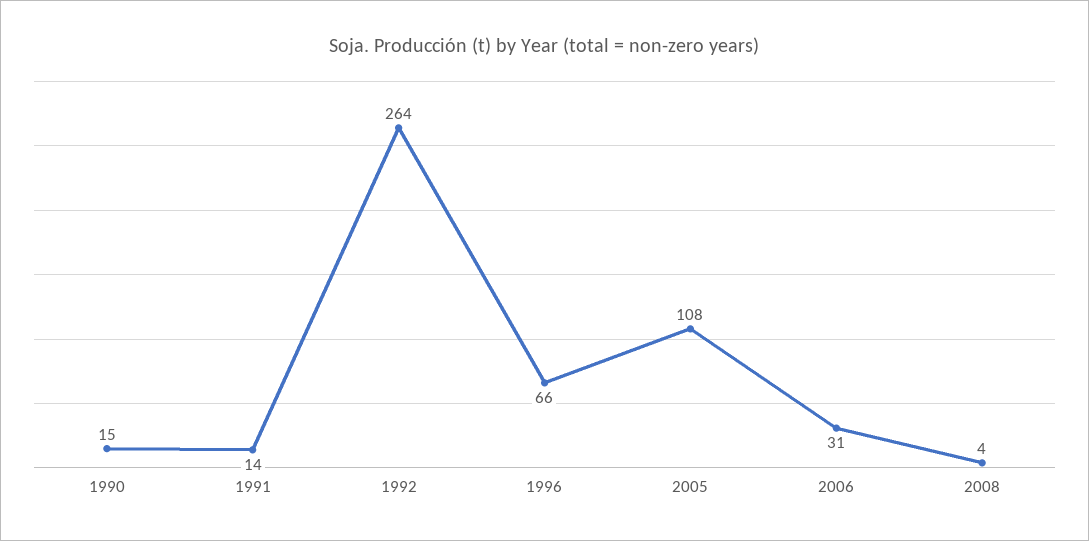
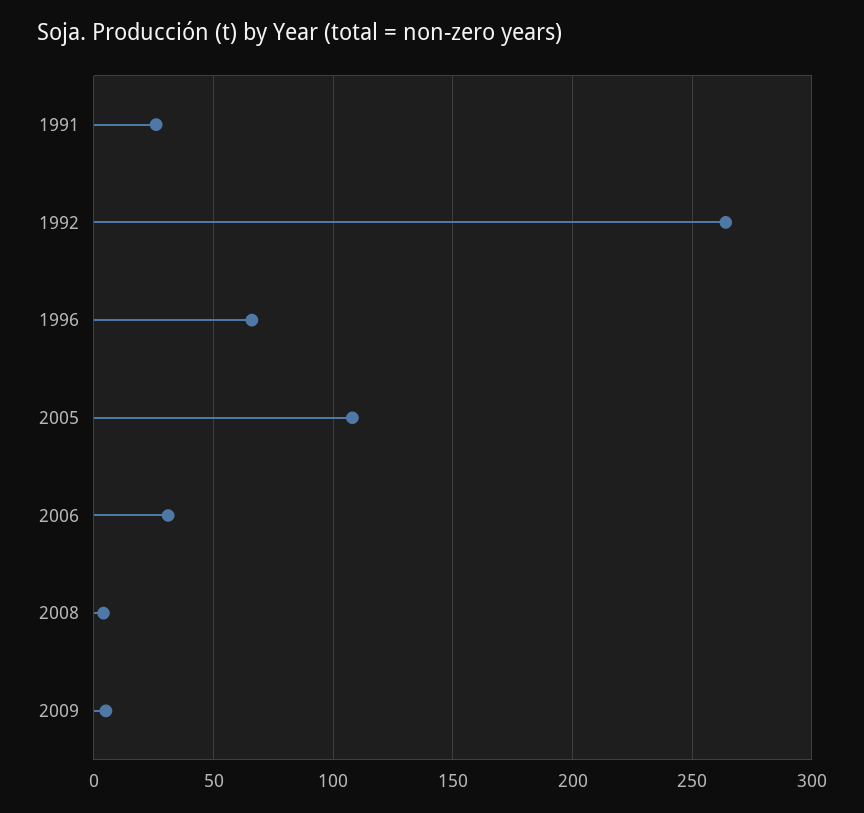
1990: 15 -> none
1991: 14 -> 25
2009: none -> 5

